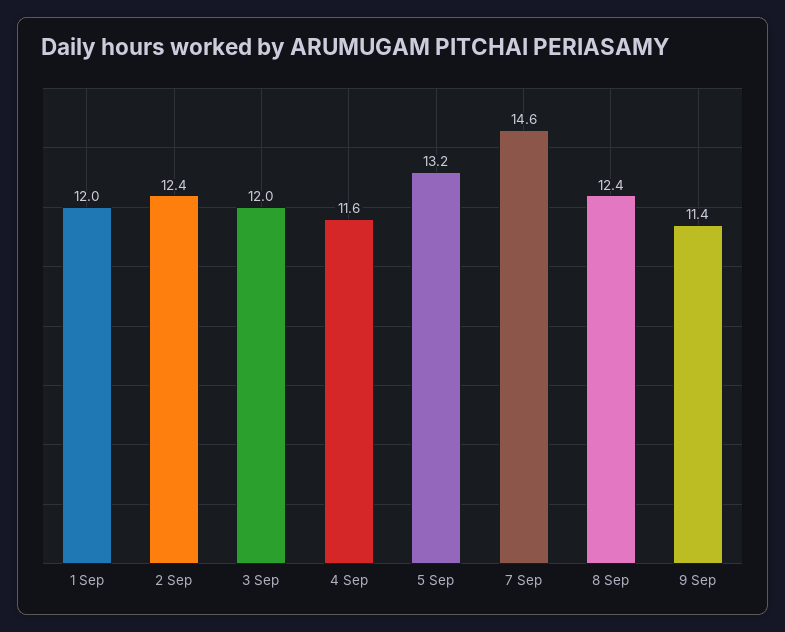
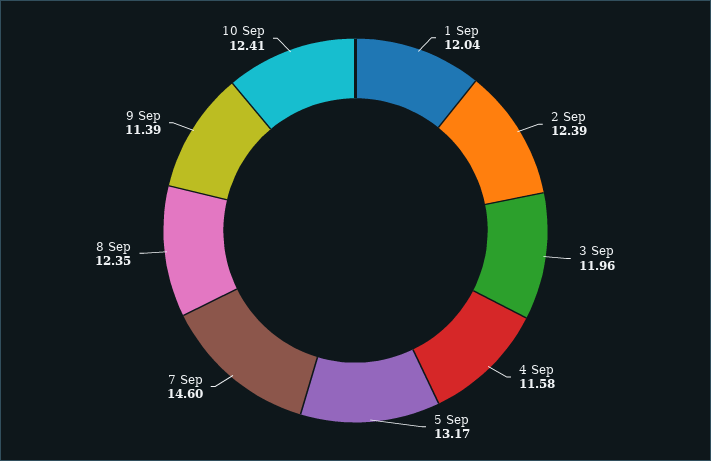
10 Sep: none -> 12.41

